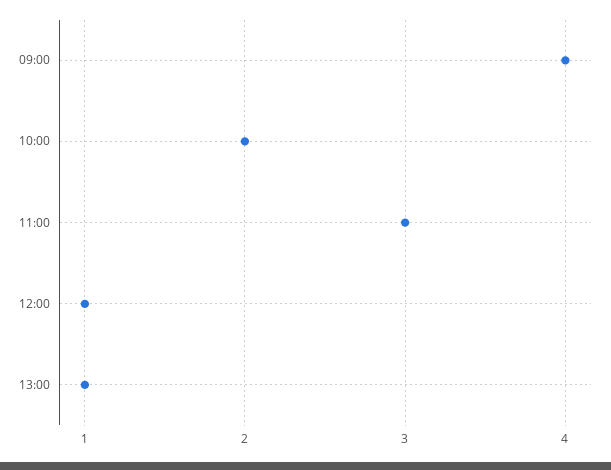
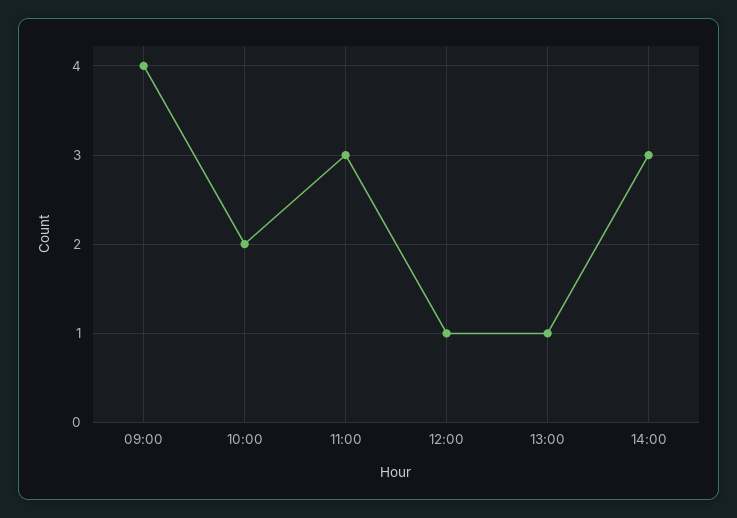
14:00: none -> 3

